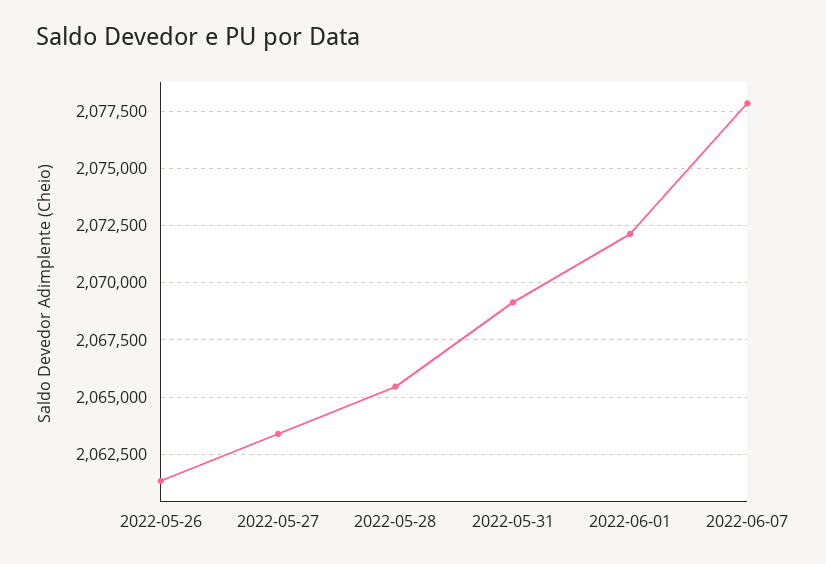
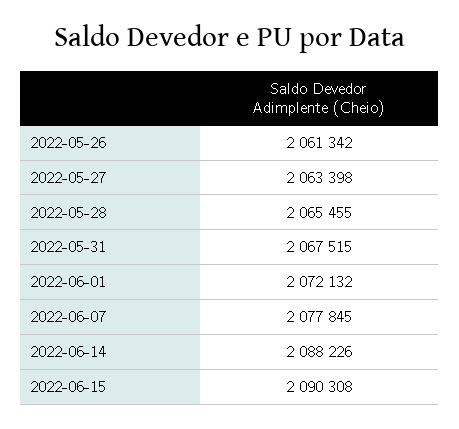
2022-05-31: 2069000 -> 2067515
2022-06-14: none -> 2088226
2022-06-15: none -> 2090308

